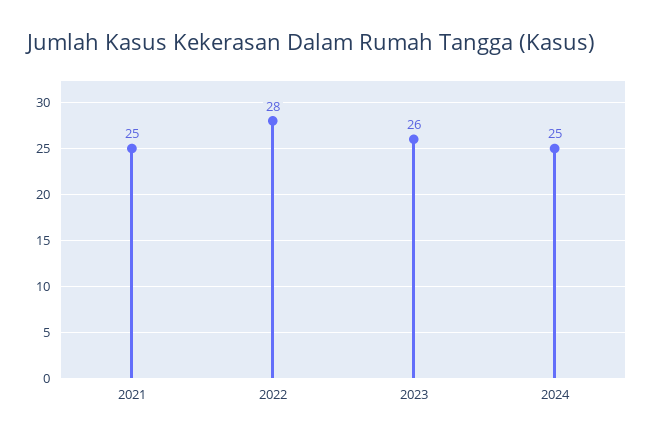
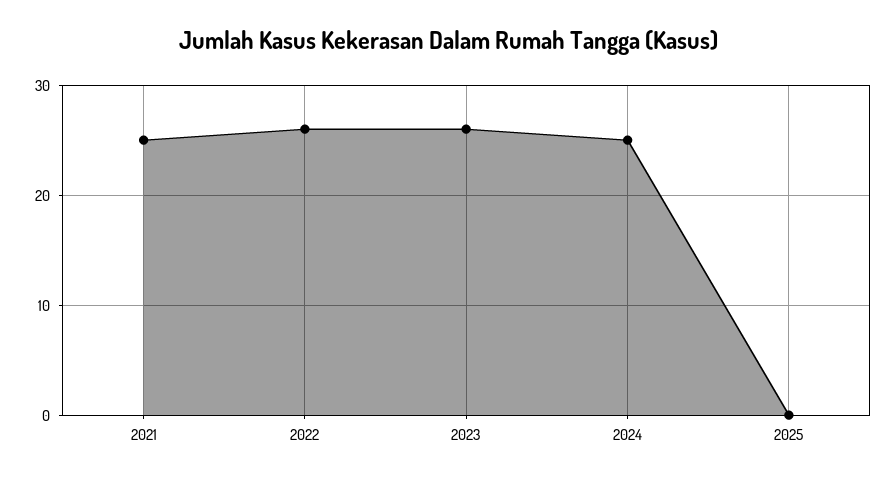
2022: 28 -> 26
2025: none -> 0

